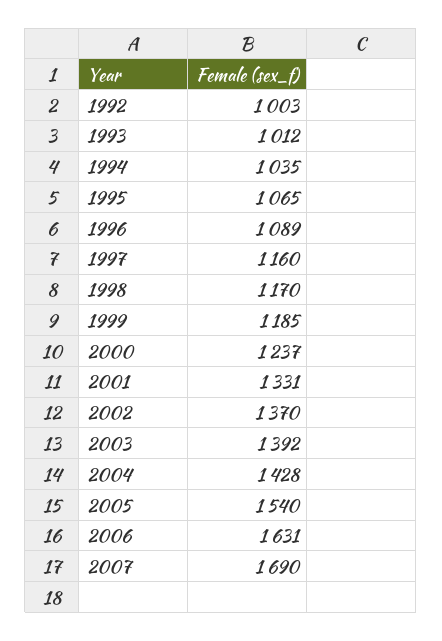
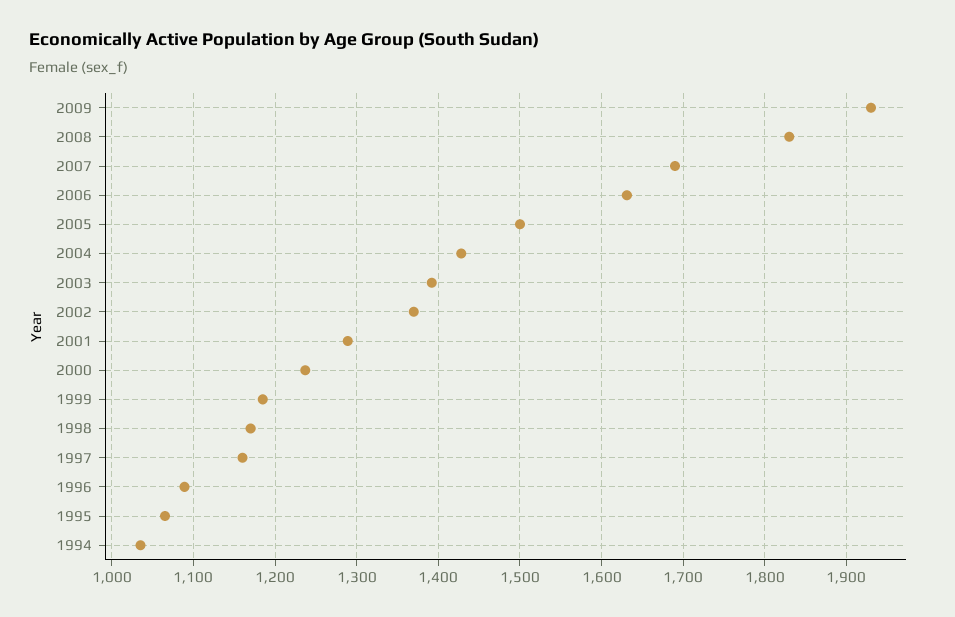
1992: 1003 -> none
1993: 1012 -> none
2001: 1331 -> 1290
2005: 1540 -> 1500
2009: none -> 1930
2008: none -> 1830

